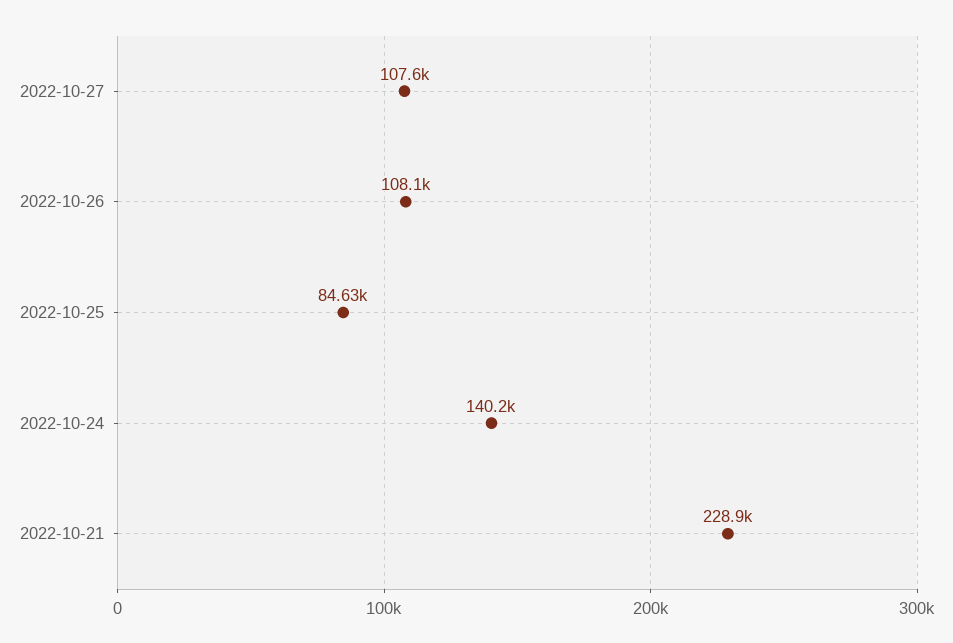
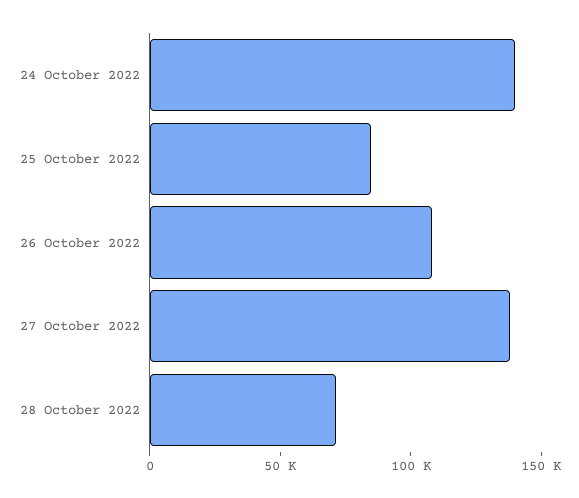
2022-10-27: 107600 -> 140000
2022-10-21: 228900 -> none
28 October 2022: none -> 70000

